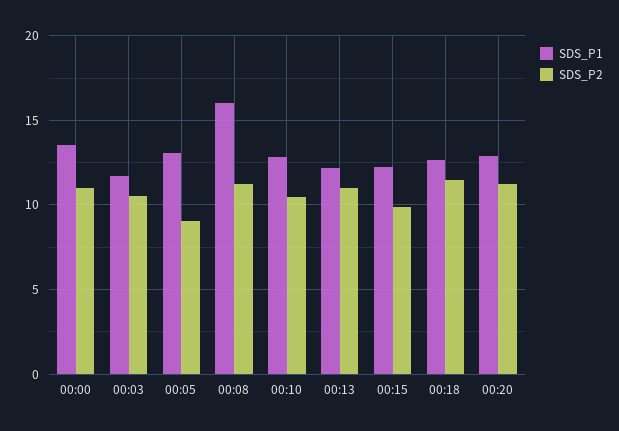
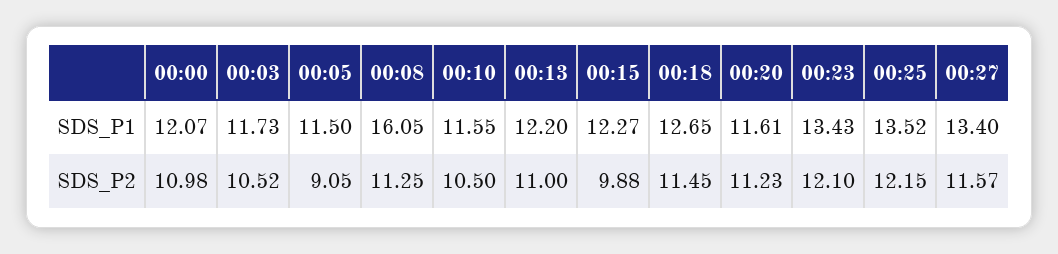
SDS_P1, 00:00: 13.5 -> 12.07
SDS_P1, 00:05: 13 -> 11.5
SDS_P1, 00:10: 13 -> 11.55
SDS_P1, 00:20: 13 -> 11.61
SDS_P1, 00:23: none -> 13.43
SDS_P1, 00:25: none -> 13.52
SDS_P1, 00:27: none -> 13.4
SDS_P2, 00:23: none -> 12.1
SDS_P2, 00:25: none -> 12.15
SDS_P2, 00:27: none -> 11.57

